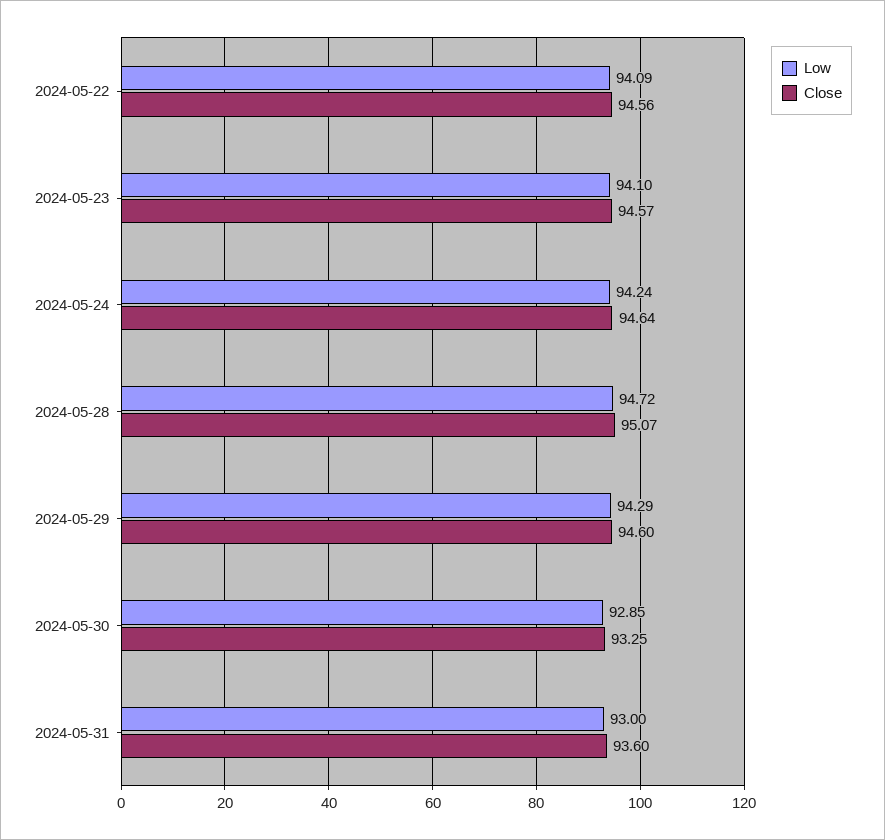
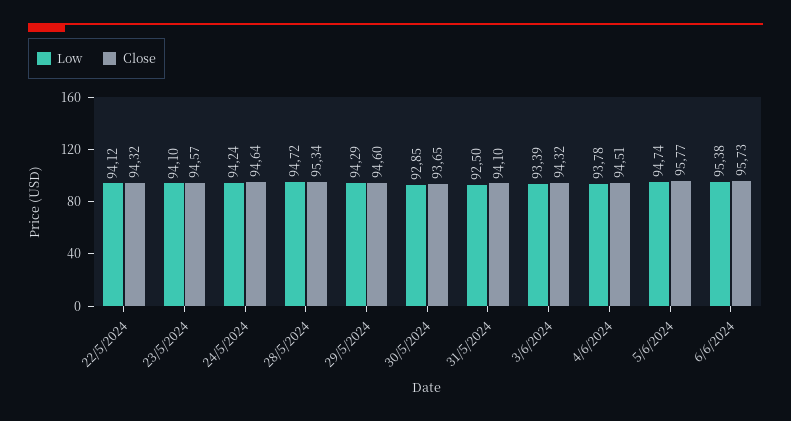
Low, 2024-05-22: 94.09 -> 94.12
Close, 2024-05-22: 94.56 -> 94.32
Close, 2024-05-28: 95.07 -> 95.34
Close, 2024-05-30: 93.25 -> 93.65
Low, 2024-05-31: 93 -> 92.5
Close, 2024-05-31: 93.6 -> 94.1
Low, 3/6/2024: none -> 93.39
Close, 3/6/2024: none -> 94.32
Low, 4/6/2024: none -> 93.78
Close, 4/6/2024: none -> 94.51
Low, 5/6/2024: none -> 94.74
Close, 5/6/2024: none -> 95.77
Low, 6/6/2024: none -> 95.38
Close, 6/6/2024: none -> 95.73

